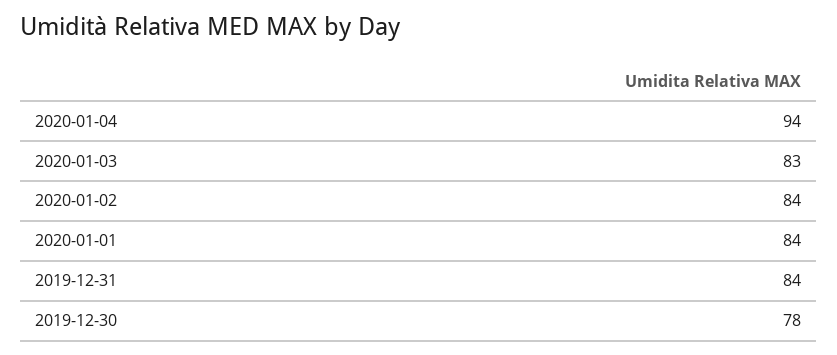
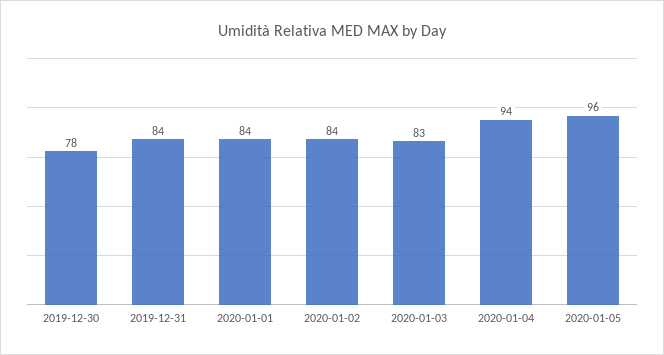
2020-01-05: none -> 96

